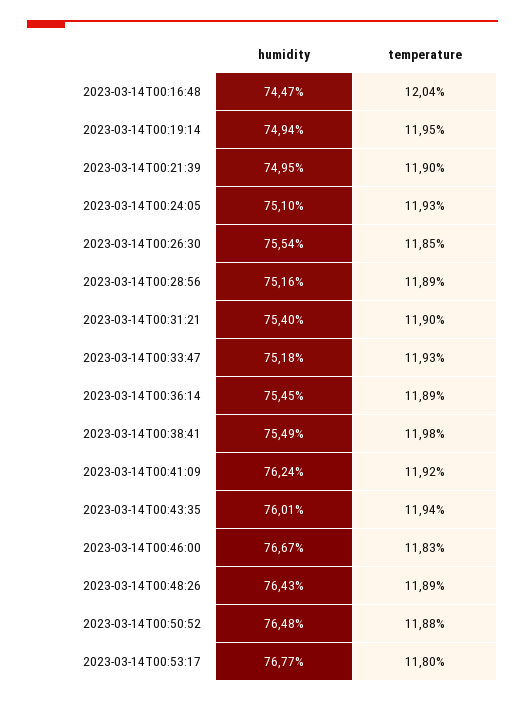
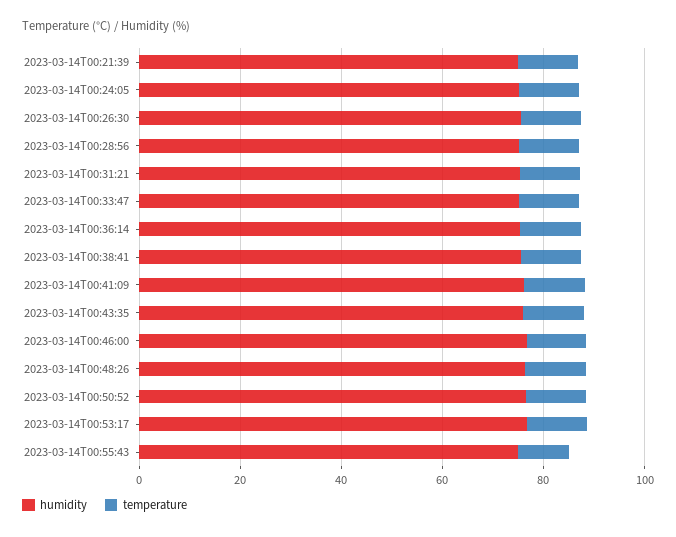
humidity, 2023-03-14T00:16:48: 74.47 -> none
temperature, 2023-03-14T00:16:48: 12.04 -> none
humidity, 2023-03-14T00:19:14: 74.94 -> none
temperature, 2023-03-14T00:19:14: 11.95 -> none
humidity, 2023-03-14T00:55:43: none -> 75
temperature, 2023-03-14T00:55:43: none -> 10

